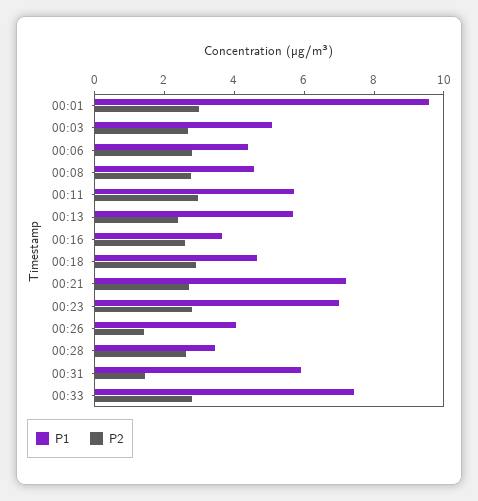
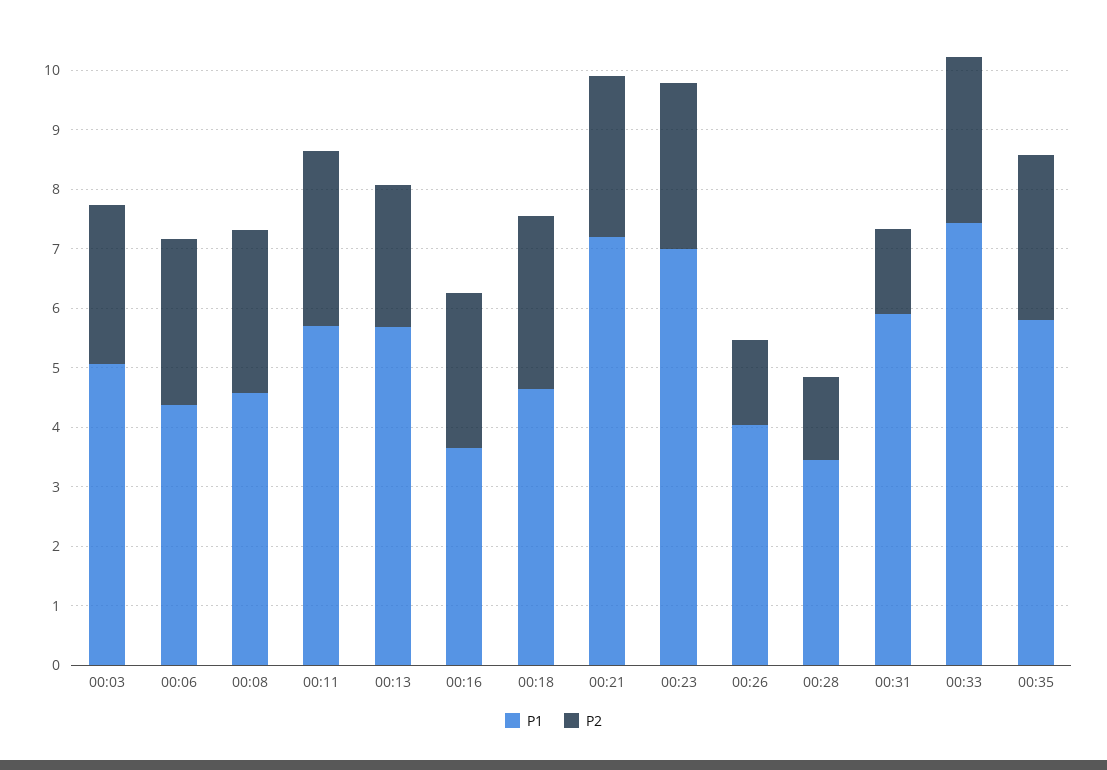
P1, 00:01: 9.5 -> none
P2, 00:01: 3 -> none
P2, 00:28: 2.5 -> 1.4
P1, 00:35: none -> 5.8
P2, 00:35: none -> 2.8

